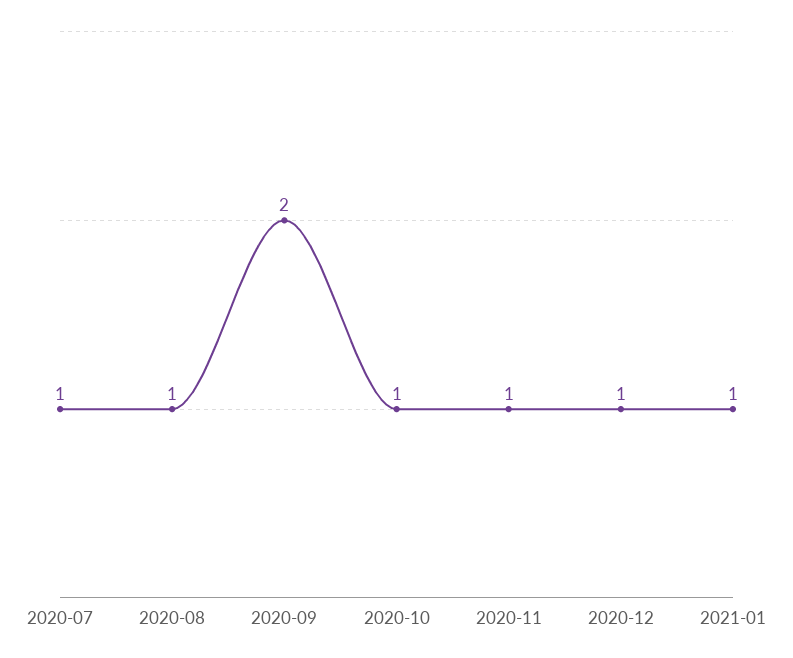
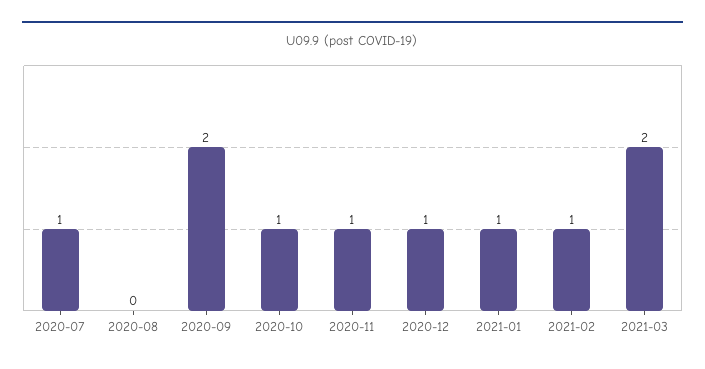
2020-08: 1 -> 0
2021-02: none -> 1
2021-03: none -> 2

